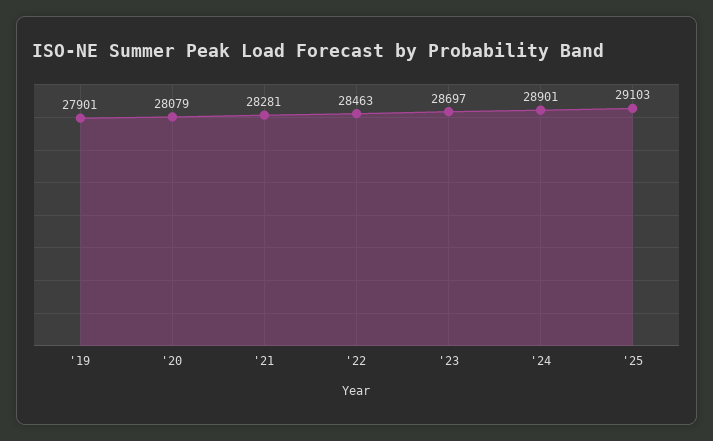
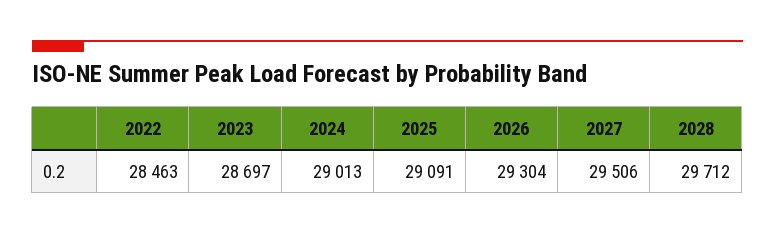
'19: 27901 -> none
'20: 28079 -> none
'21: 28281 -> none
'24: 28901 -> 29013
'25: 29103 -> 29091
2026: none -> 29304
2027: none -> 29506
2028: none -> 29712

